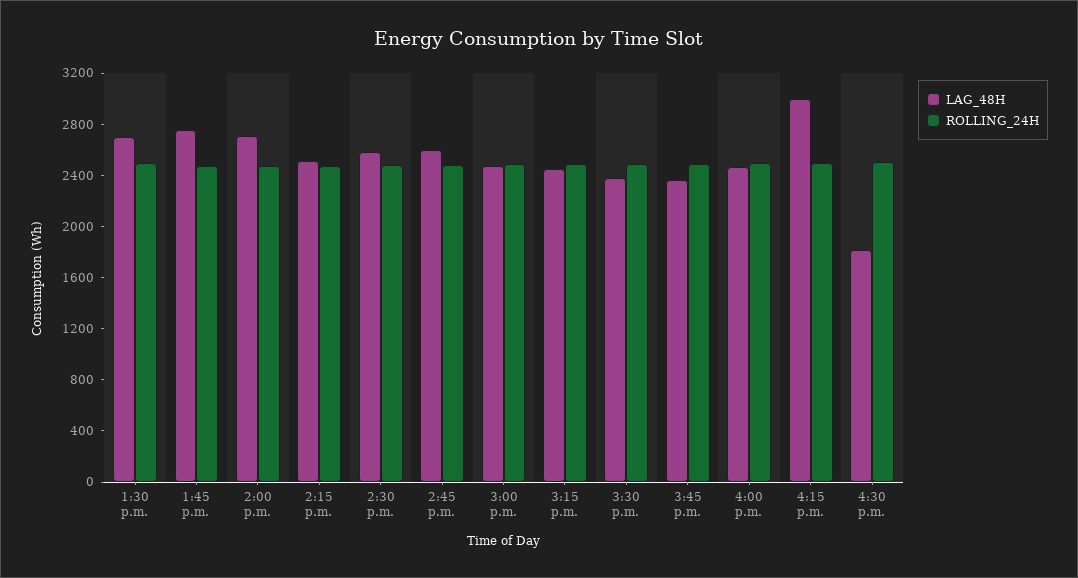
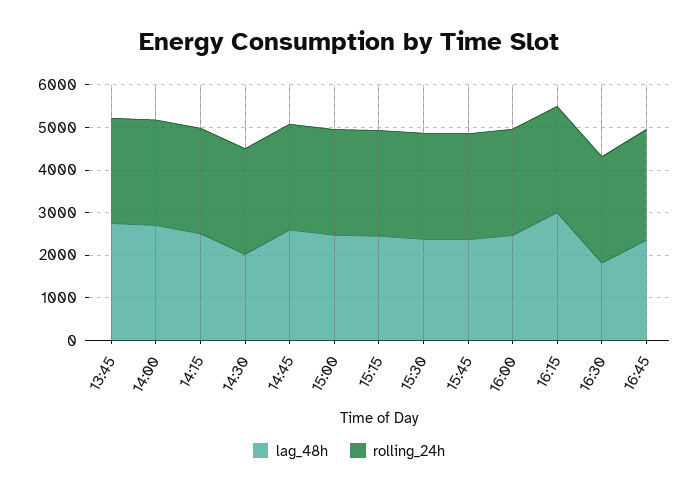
LAG_48H, 1:30 p.m.: 2700 -> none
ROLLING_24H, 1:30 p.m.: 2500 -> none
LAG_48H, 2:30 p.m.: 2600 -> 2000
LAG_48H, 16:45: none -> 2400
ROLLING_24H, 16:45: none -> 2600

